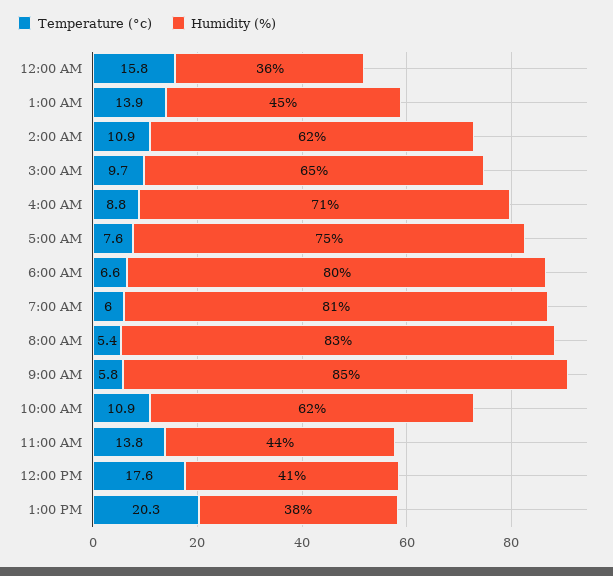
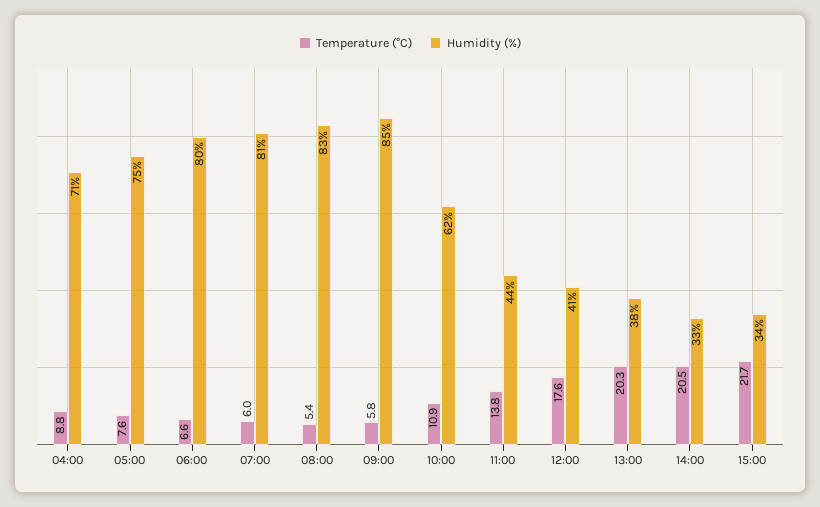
Temperature (°c), 12:00 AM: 15.8 -> none
Humidity (%), 12:00 AM: 36 -> none
Temperature (°c), 1:00 AM: 13.9 -> none
Humidity (%), 1:00 AM: 45 -> none
Temperature (°c), 2:00 AM: 10.9 -> none
Humidity (%), 2:00 AM: 62 -> none
Temperature (°c), 3:00 AM: 9.7 -> none
Humidity (%), 3:00 AM: 65 -> none
Temperature (°c), 14:00: none -> 20.5
Humidity (%), 14:00: none -> 33
Temperature (°c), 15:00: none -> 21.7
Humidity (%), 15:00: none -> 34

